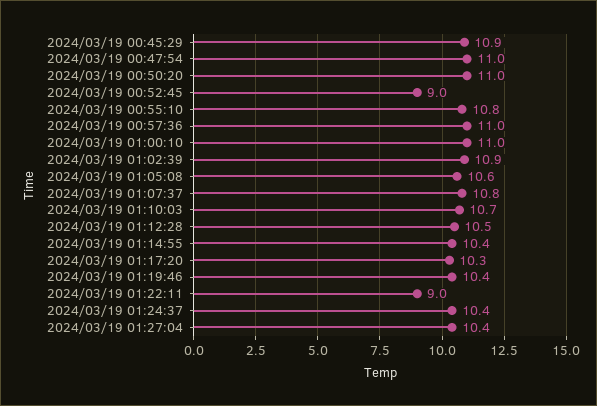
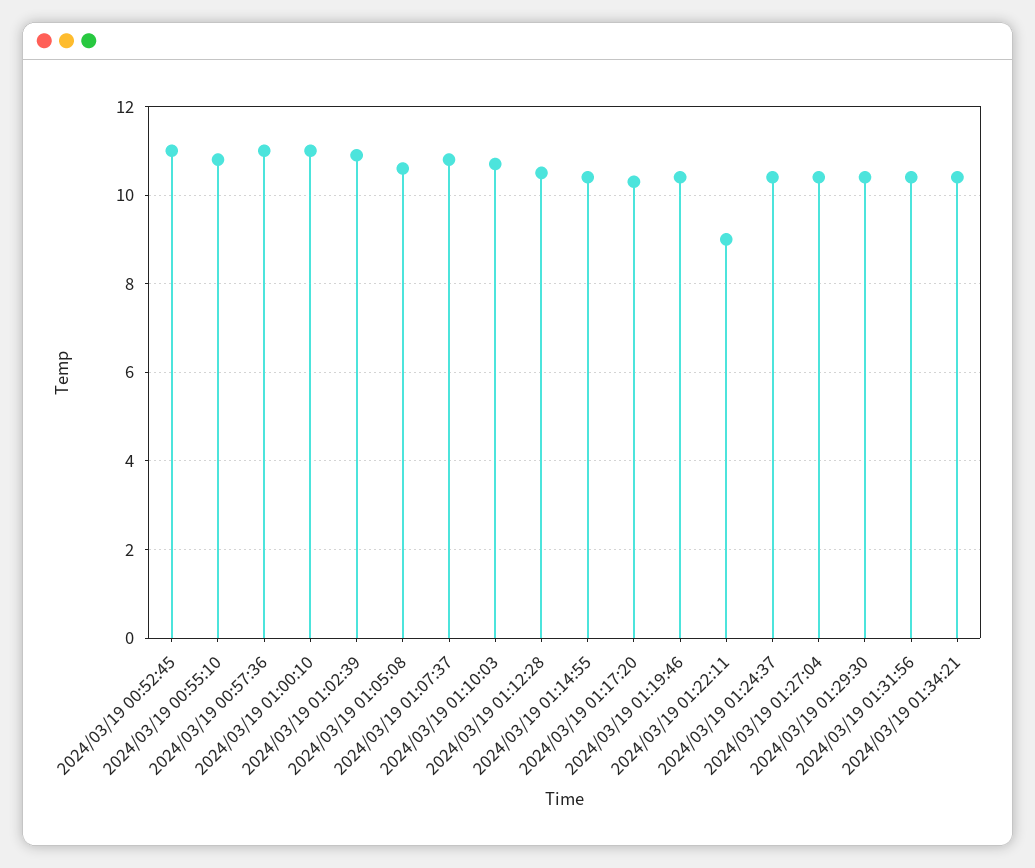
2024/03/19 00:45:29: 10.9 -> none
2024/03/19 00:47:54: 11 -> none
2024/03/19 00:50:20: 11 -> none
2024/03/19 00:52:45: 9 -> 11
2024/03/19 01:29:30: none -> 10.5
2024/03/19 01:31:56: none -> 10.5
2024/03/19 01:34:21: none -> 10.5

